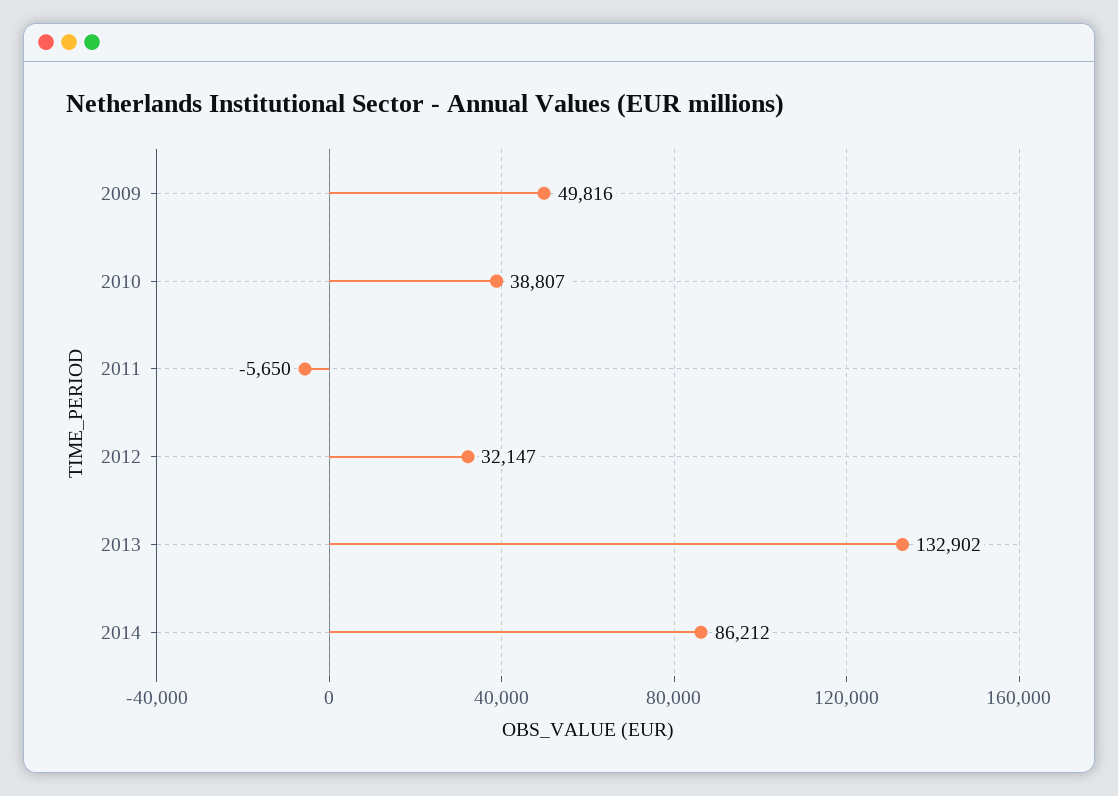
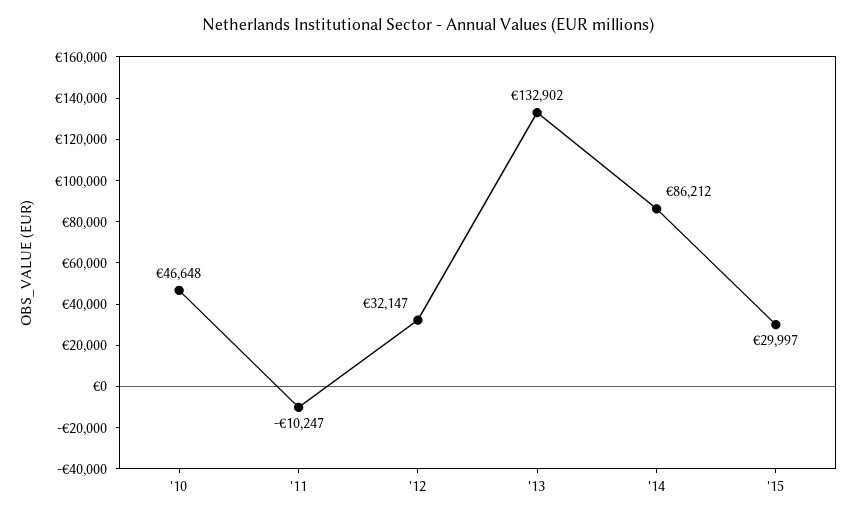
2009: 49816 -> none
2010: 38807 -> 46648
2011: -5650 -> -10247
'15: none -> 29997

